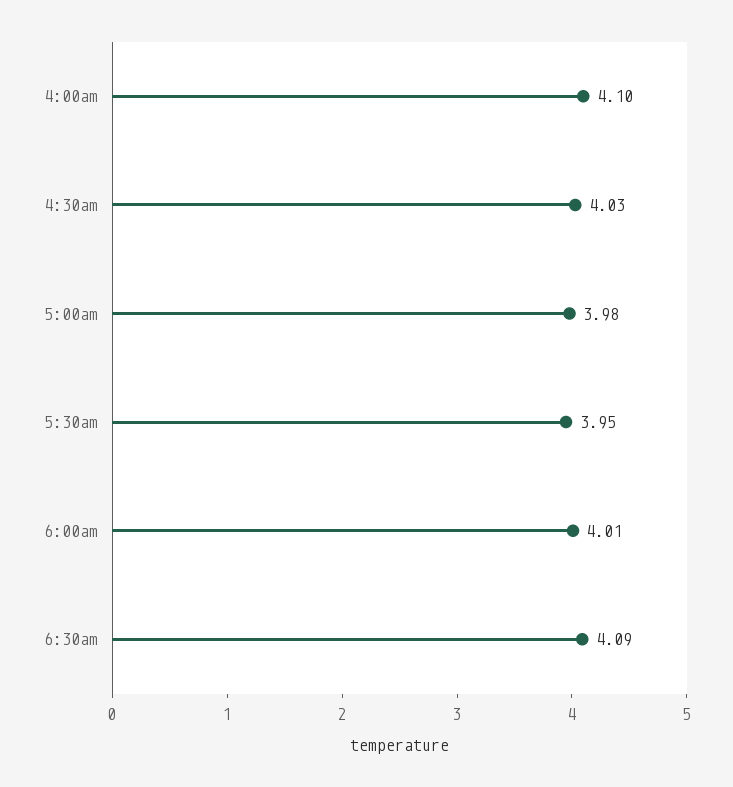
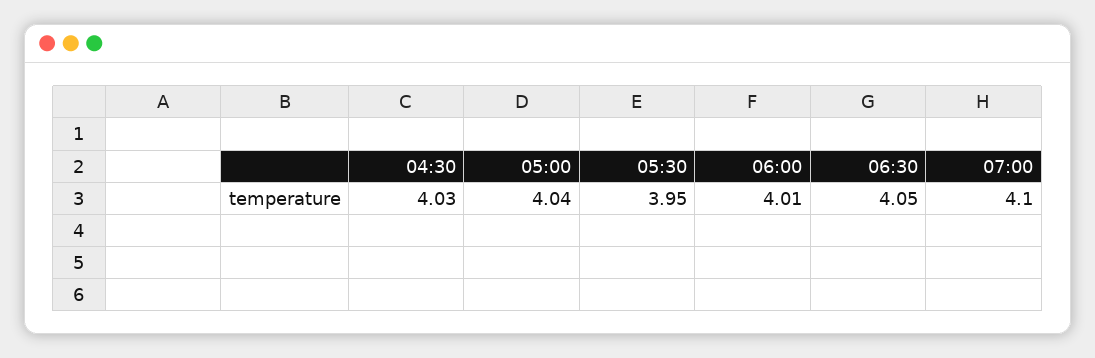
4:00am: 4.1 -> none
5:00am: 3.98 -> 4.04
6:30am: 4.09 -> 4.05
07:00: none -> 4.1

